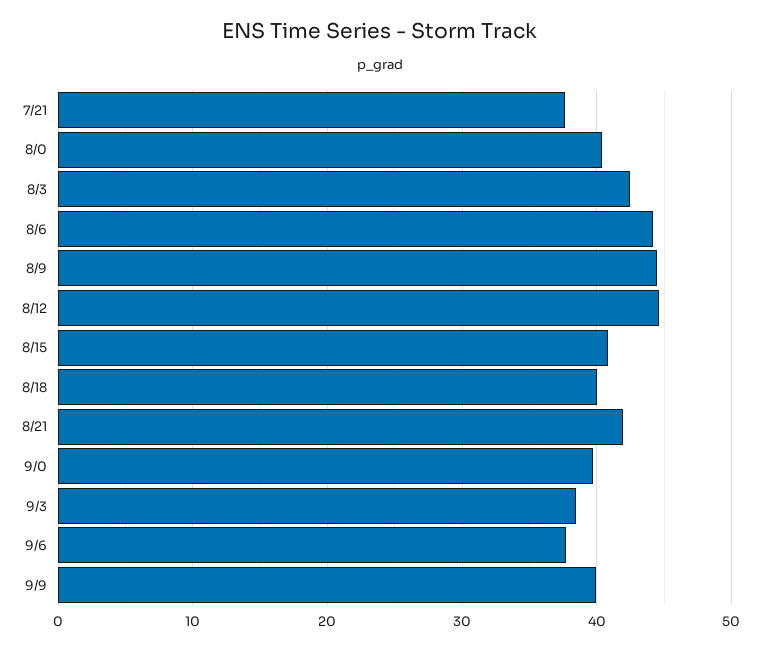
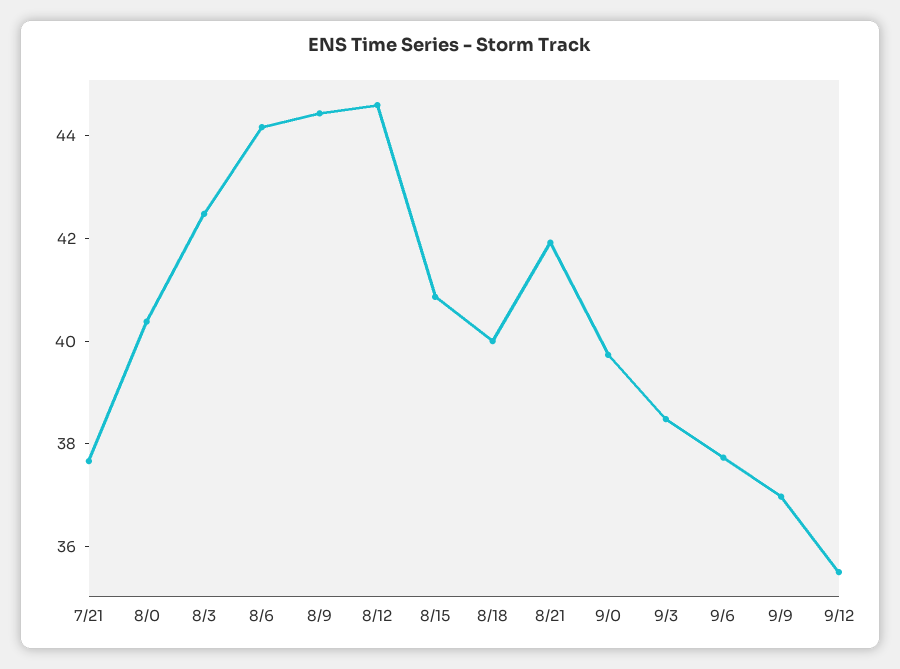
9/9: 40 -> 37
9/12: none -> 35.5

